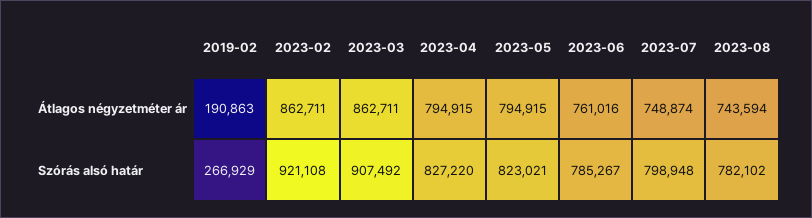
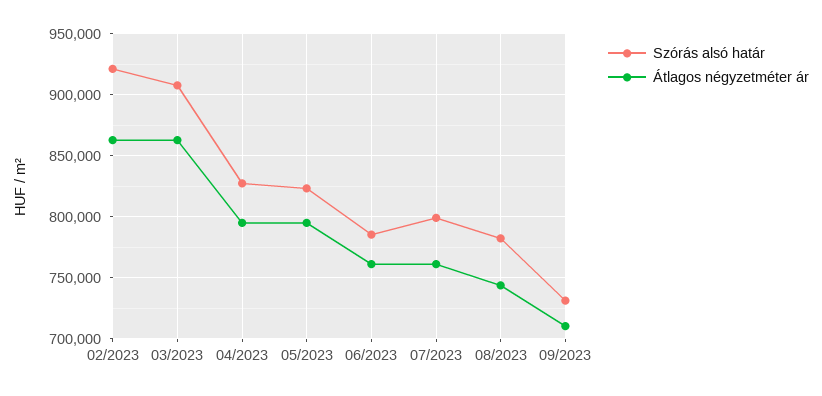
Átlagos négyzetméter ár, 2019-02: 190863 -> none
Átlagos négyzetméter ár, 2023-07: 748874 -> 760000
Szórás alsó határ, 2019-02: 266929 -> none
Szórás alsó határ, 09/2023: none -> 730000
Átlagos négyzetméter ár, 09/2023: none -> 710000

